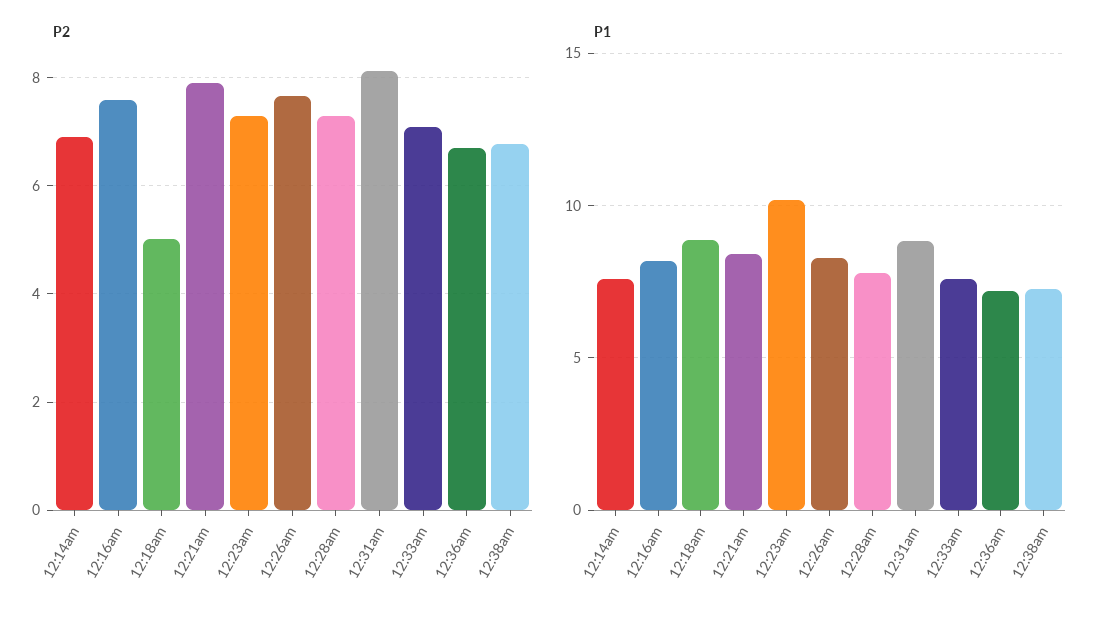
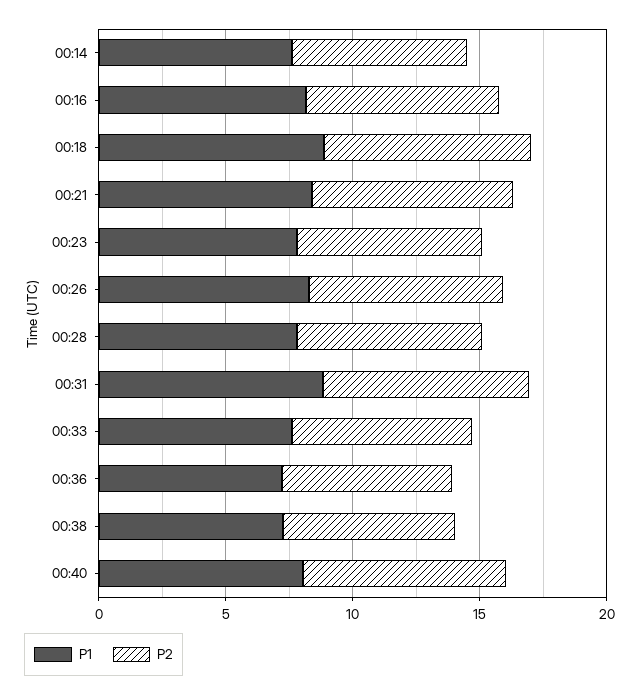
P2, 12:18am: 5 -> 8
P1, 12:23am: 10 -> 8
P1, 00:40: none -> 8
P2, 00:40: none -> 8

